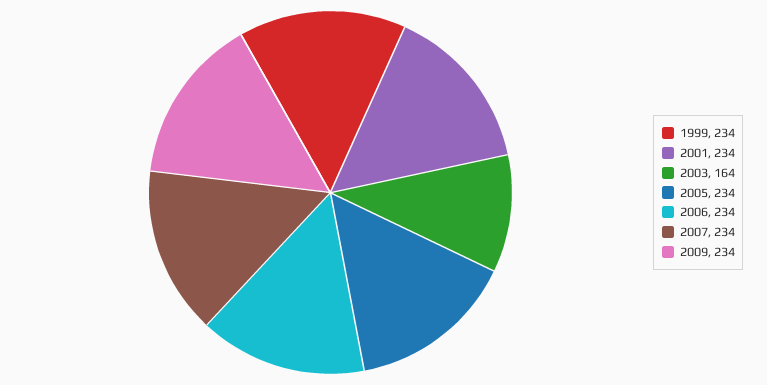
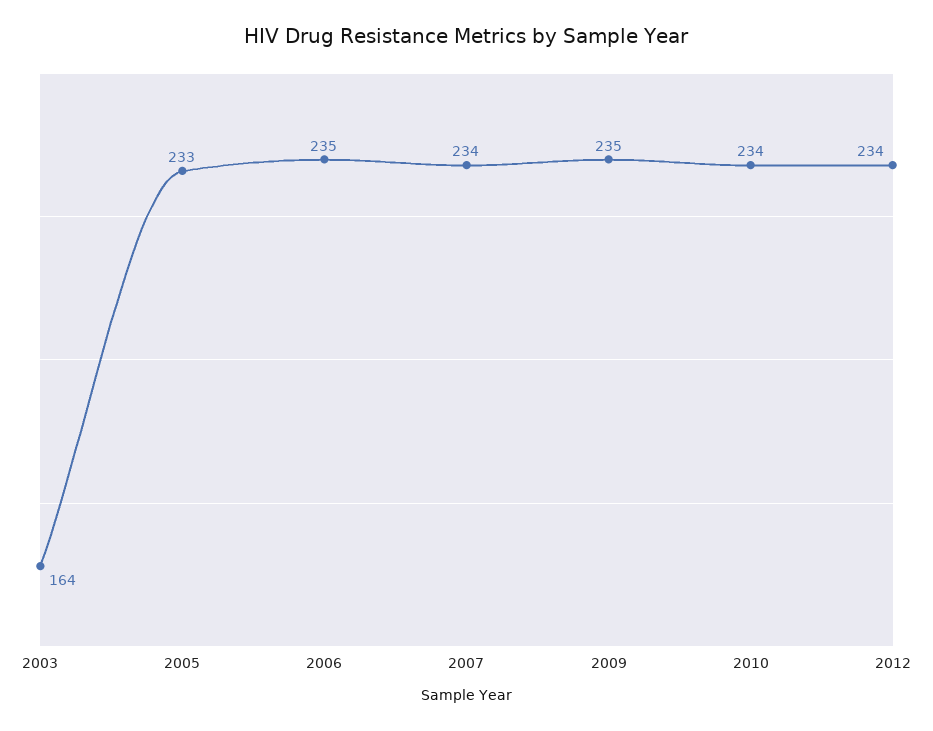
1999: 234 -> none
2001: 234 -> none
2005: 234 -> 233
2006: 234 -> 235
2009: 234 -> 235
2010: none -> 234
2012: none -> 234

